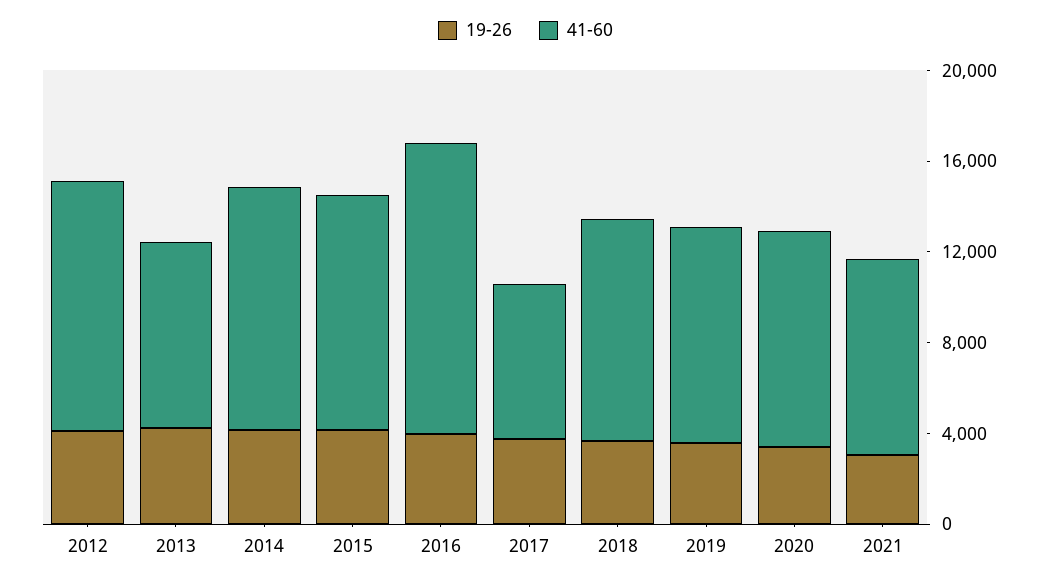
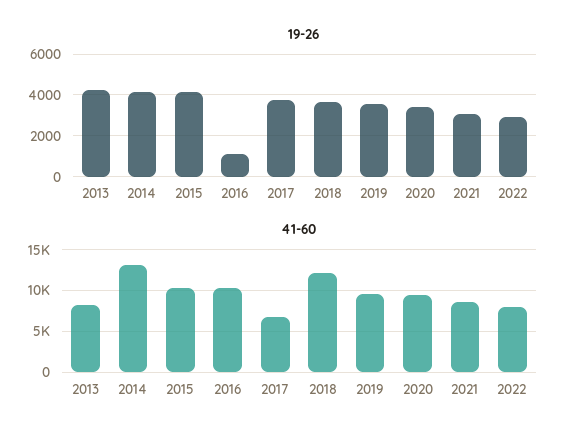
19-26, 2012: 4000 -> none
41-60, 2012: 11000 -> none
41-60, 2014: 11000 -> 13000
19-26, 2016: 4000 -> 1000
41-60, 2016: 13000 -> 10000
41-60, 2018: 10000 -> 12000
19-26, 2022: none -> 3000
41-60, 2022: none -> 8000

